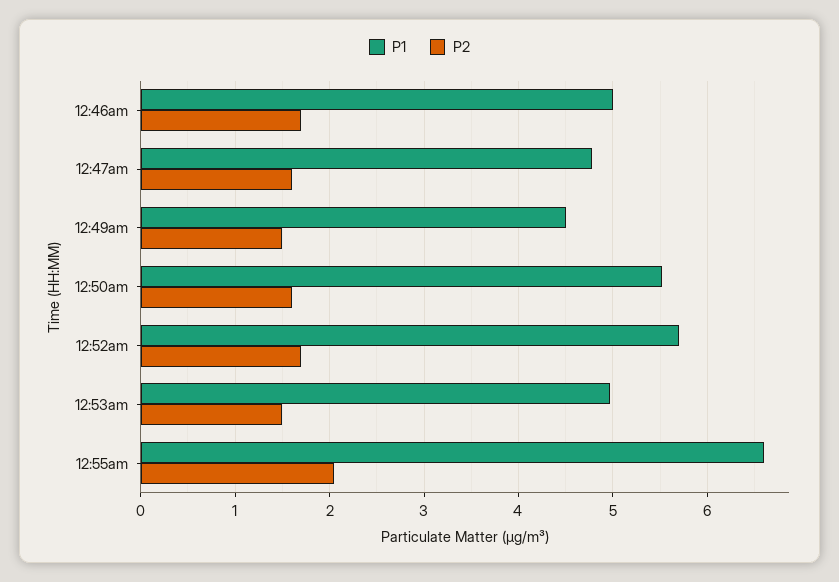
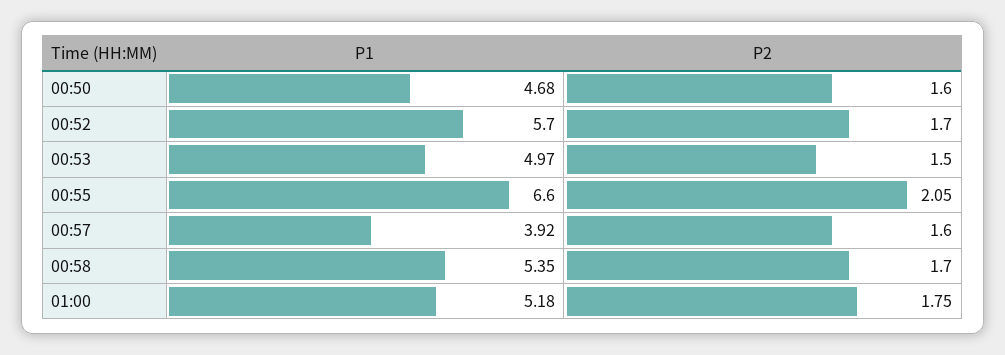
P1, 12:46am: 5 -> none
P2, 12:46am: 1.7 -> none
P1, 12:47am: 4.8 -> none
P2, 12:47am: 1.6 -> none
P1, 12:49am: 4.5 -> none
P2, 12:49am: 1.5 -> none
P1, 12:50am: 5.5 -> 4.68
P1, 00:57: none -> 3.92
P2, 00:57: none -> 1.6
P1, 00:58: none -> 5.35
P2, 00:58: none -> 1.7
P1, 01:00: none -> 5.18
P2, 01:00: none -> 1.75

